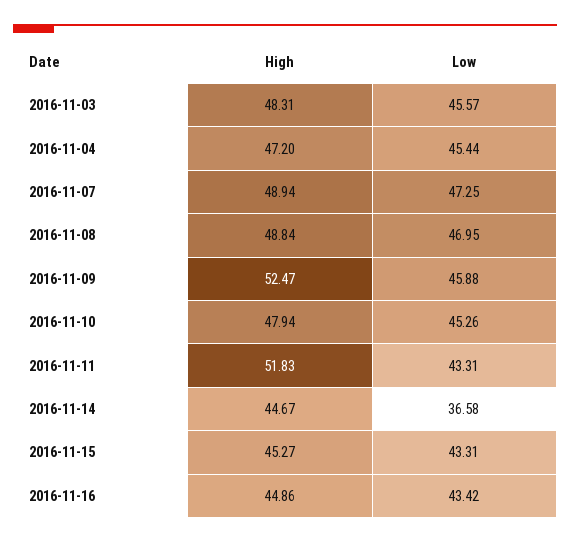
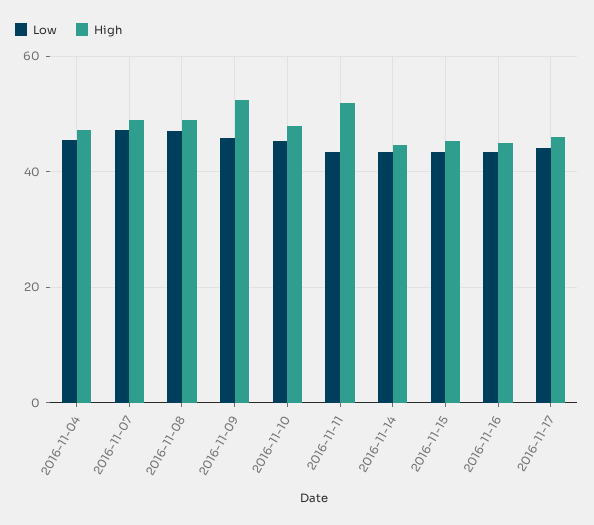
High, 2016-11-03: 48.31 -> none
Low, 2016-11-03: 45.57 -> none
Low, 2016-11-14: 36.58 -> 44
Low, 2016-11-17: none -> 44
High, 2016-11-17: none -> 46

